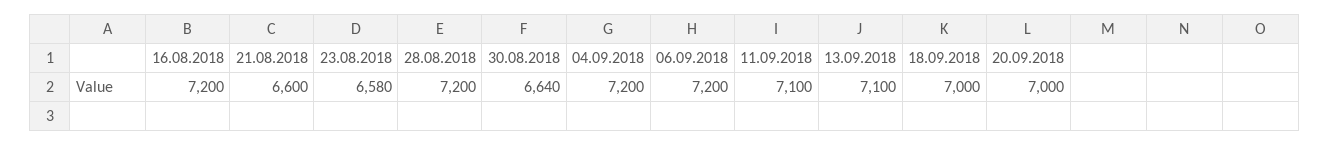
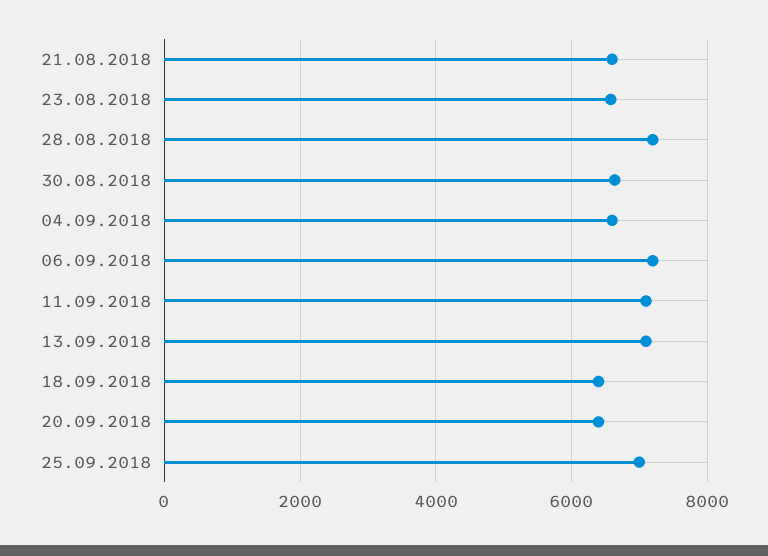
16.08.2018: 7200 -> none
04.09.2018: 7200 -> 6600
18.09.2018: 7000 -> 6400
20.09.2018: 7000 -> 6400
25.09.2018: none -> 7000

